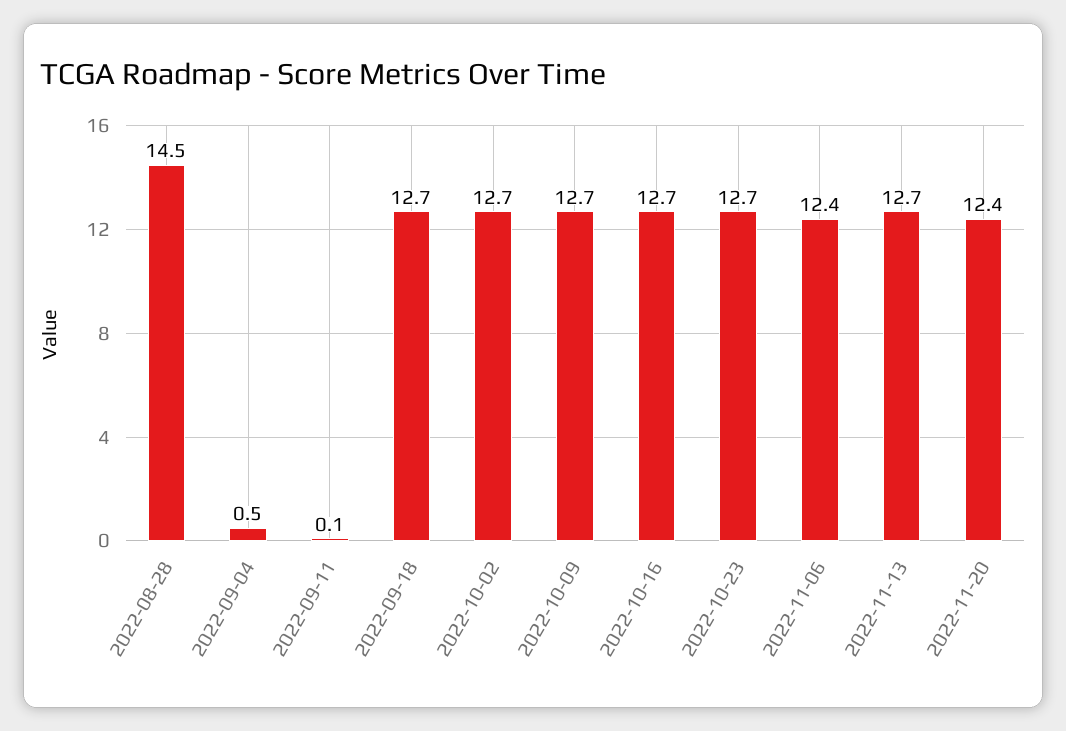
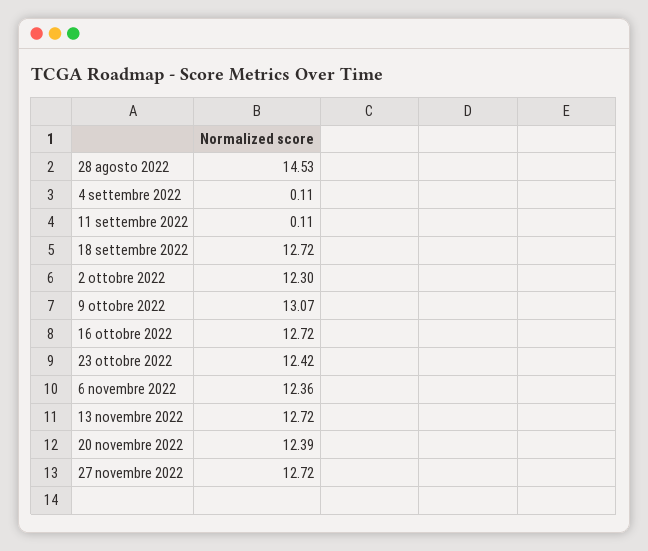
2022-09-04: 0.5 -> 0.11
2022-10-02: 12.7 -> 12.3
2022-10-09: 12.7 -> 13.07
2022-10-23: 12.7 -> 12.42
27 novembre 2022: none -> 12.72

